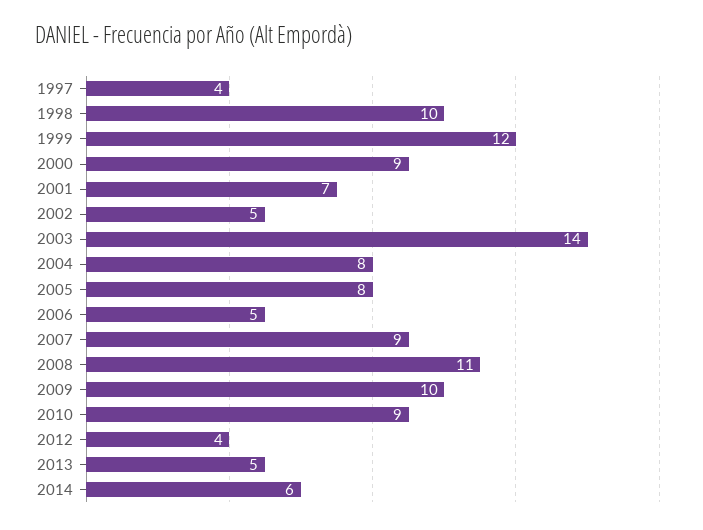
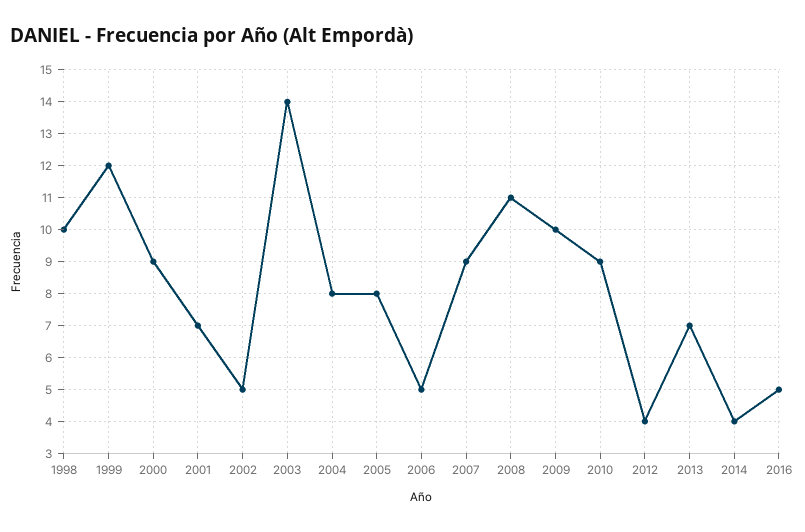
1997: 4 -> none
2013: 5 -> 7
2014: 6 -> 4
2016: none -> 5

